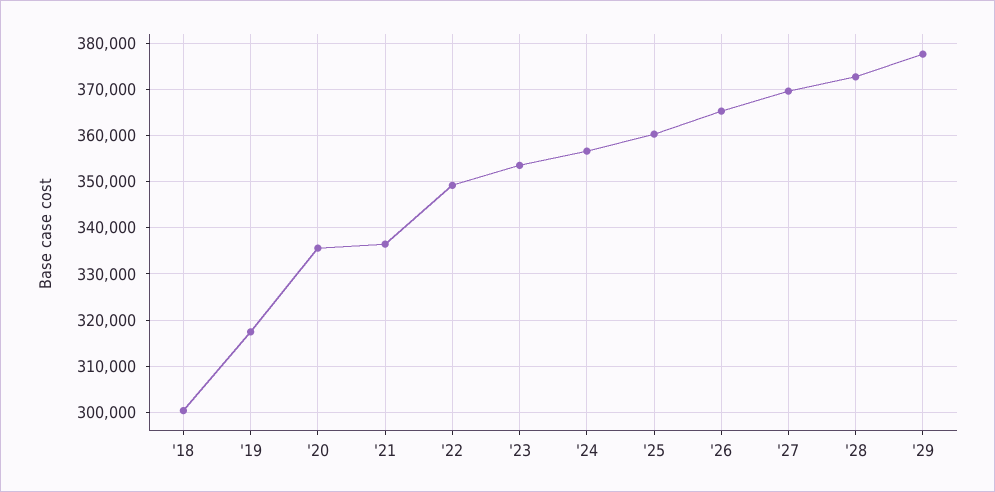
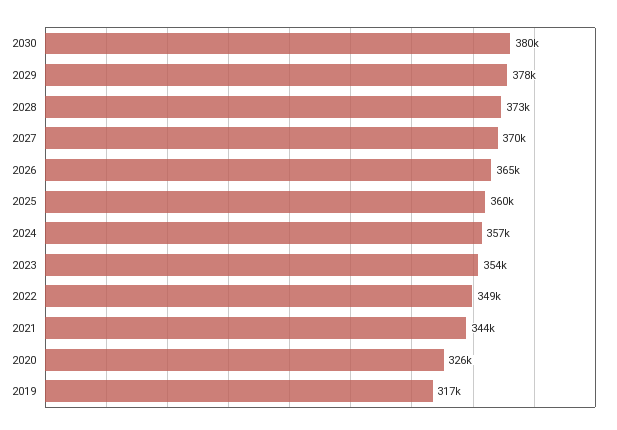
'18: 300000 -> none
'20: 336000 -> 326000
'21: 336000 -> 344000
2030: none -> 380000

